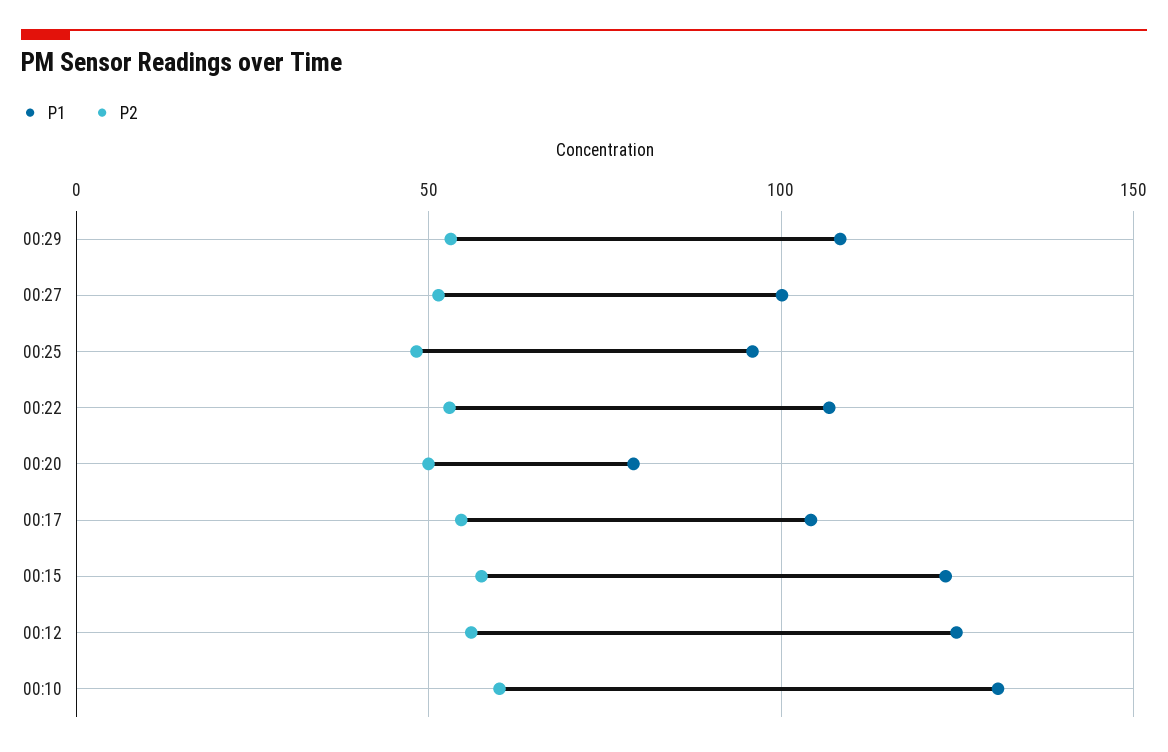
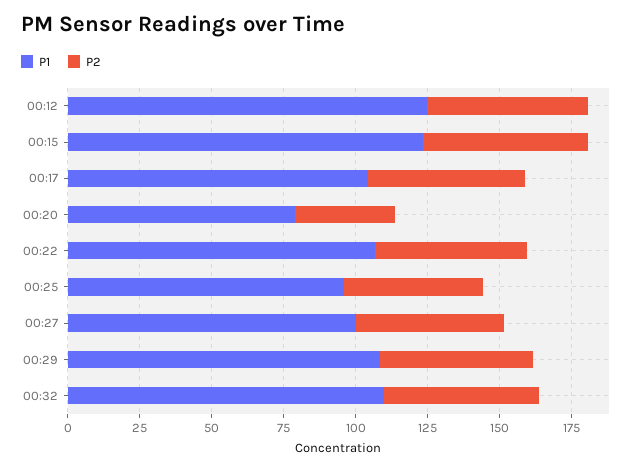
P2, 00:20: 50 -> 35
P1, 00:10: 130 -> none
P2, 00:10: 60 -> none
P1, 00:32: none -> 110
P2, 00:32: none -> 55

